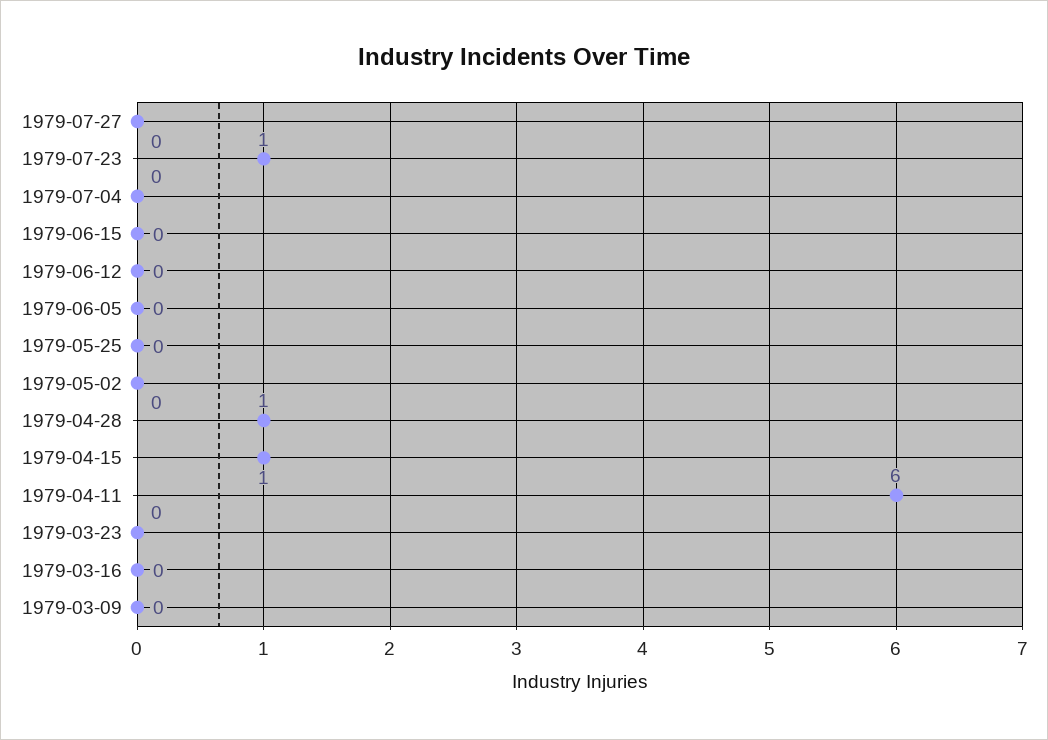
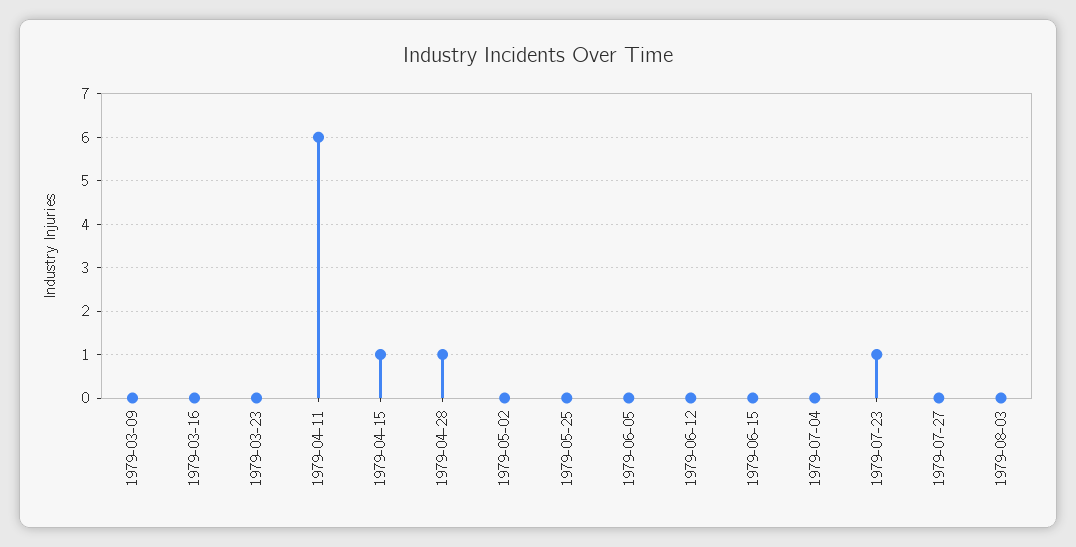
1979-08-03: none -> 0

